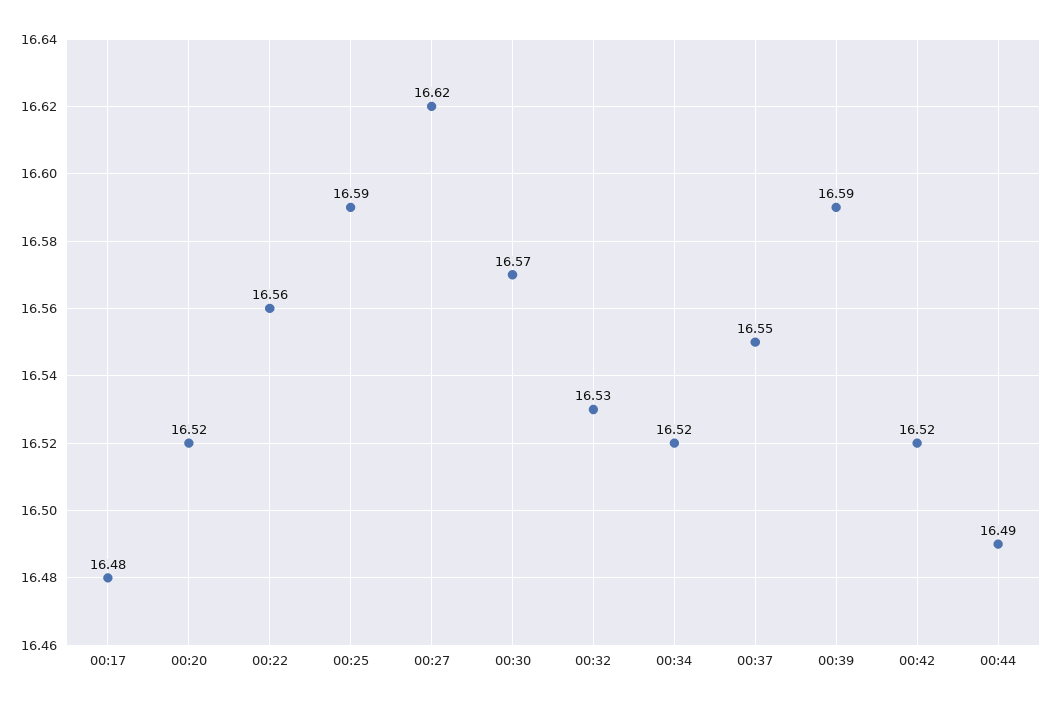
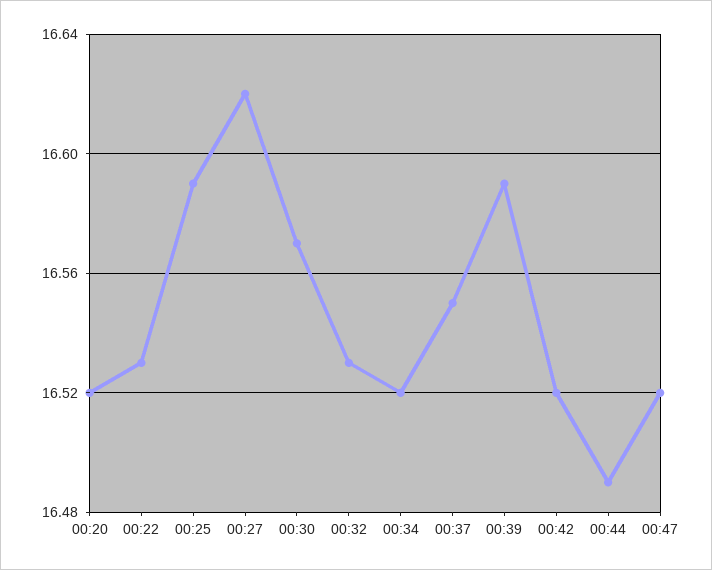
00:17: 16.48 -> none
00:22: 16.56 -> 16.53
00:47: none -> 16.52

